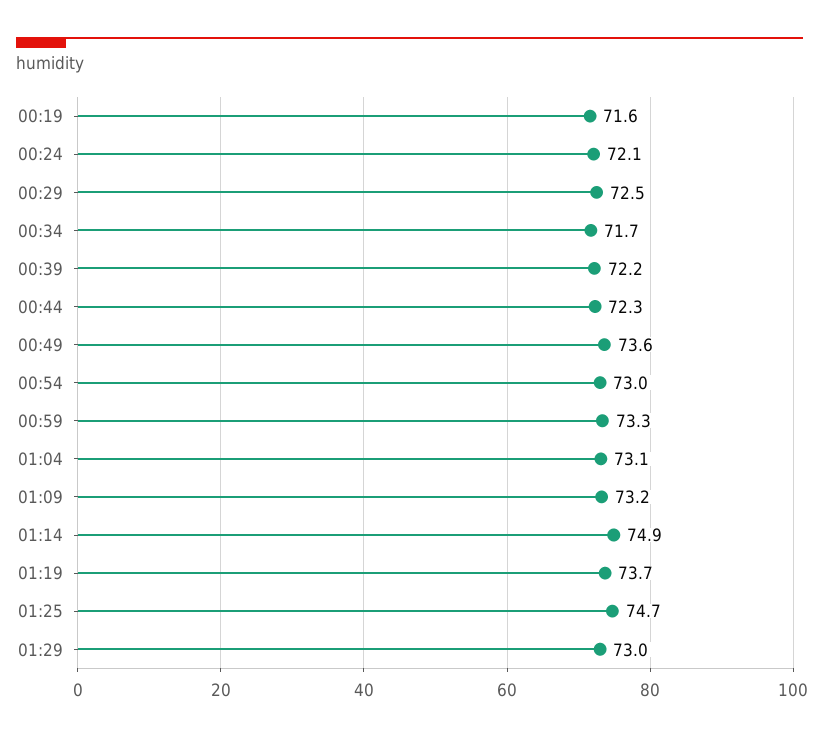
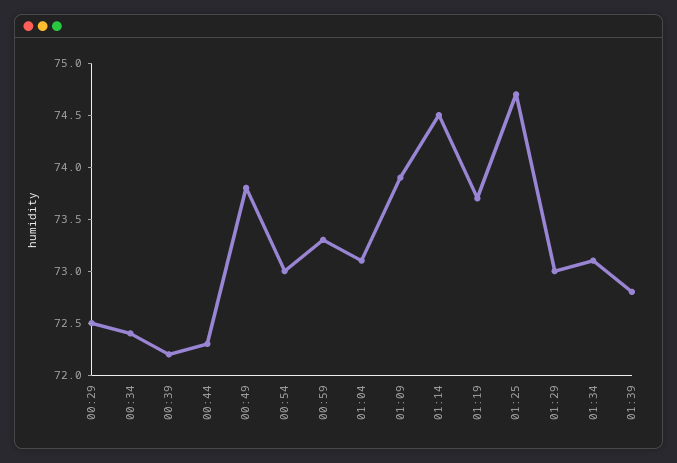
00:19: 71.6 -> none
00:24: 72.1 -> none
00:34: 71.7 -> 72.4
00:49: 73.6 -> 73.8
01:09: 73.2 -> 73.9
01:14: 74.9 -> 74.5
01:34: none -> 73.1
01:39: none -> 72.8

